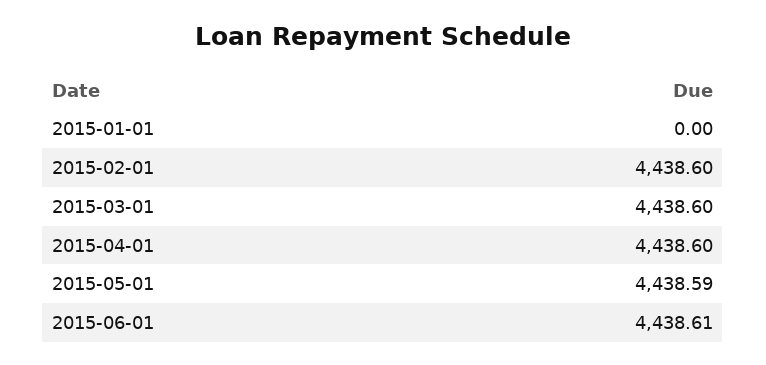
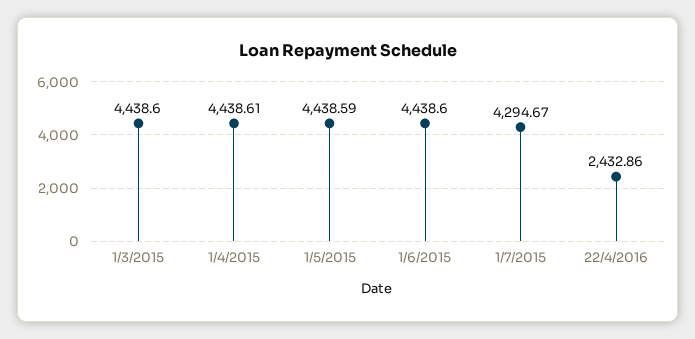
2015-01-01: 0 -> none
2015-02-01: 4438.6 -> none
2015-04-01: 4438.6 -> 4438.61
2015-06-01: 4438.61 -> 4438.6
1/7/2015: none -> 4294.67
22/4/2016: none -> 2432.86

